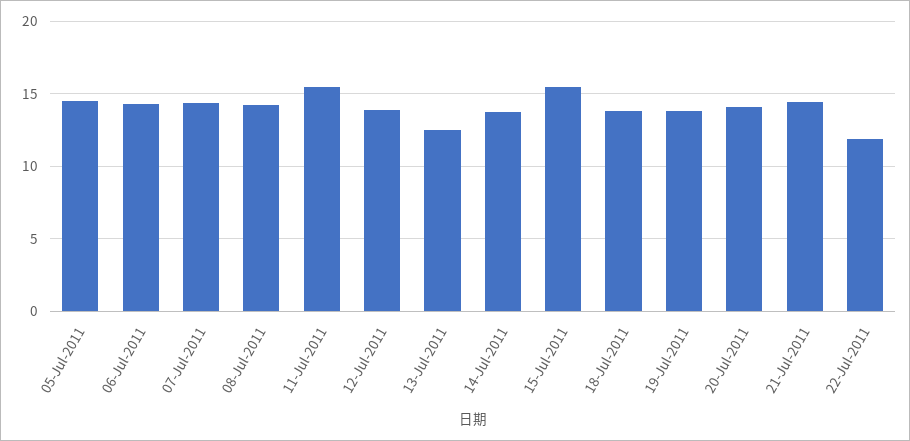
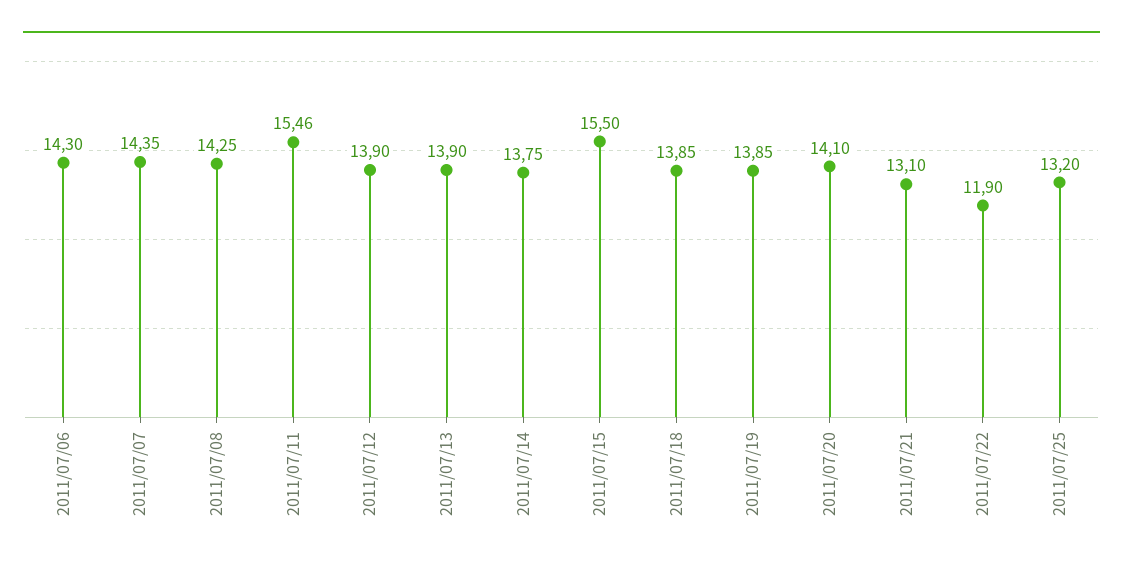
05-Jul-2011: 14.5 -> none
13-Jul-2011: 12.5 -> 13.9
21-Jul-2011: 14.5 -> 13.1
2011/07/25: none -> 13.2

